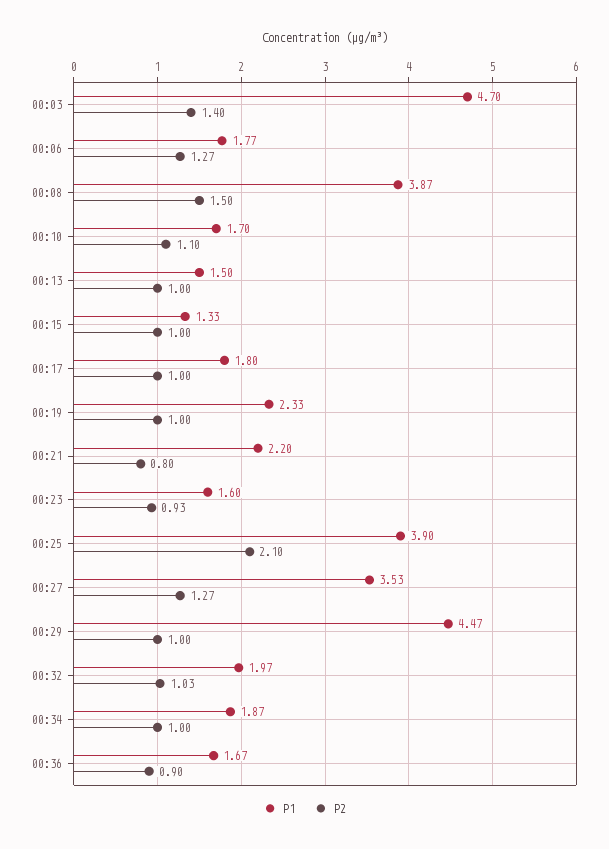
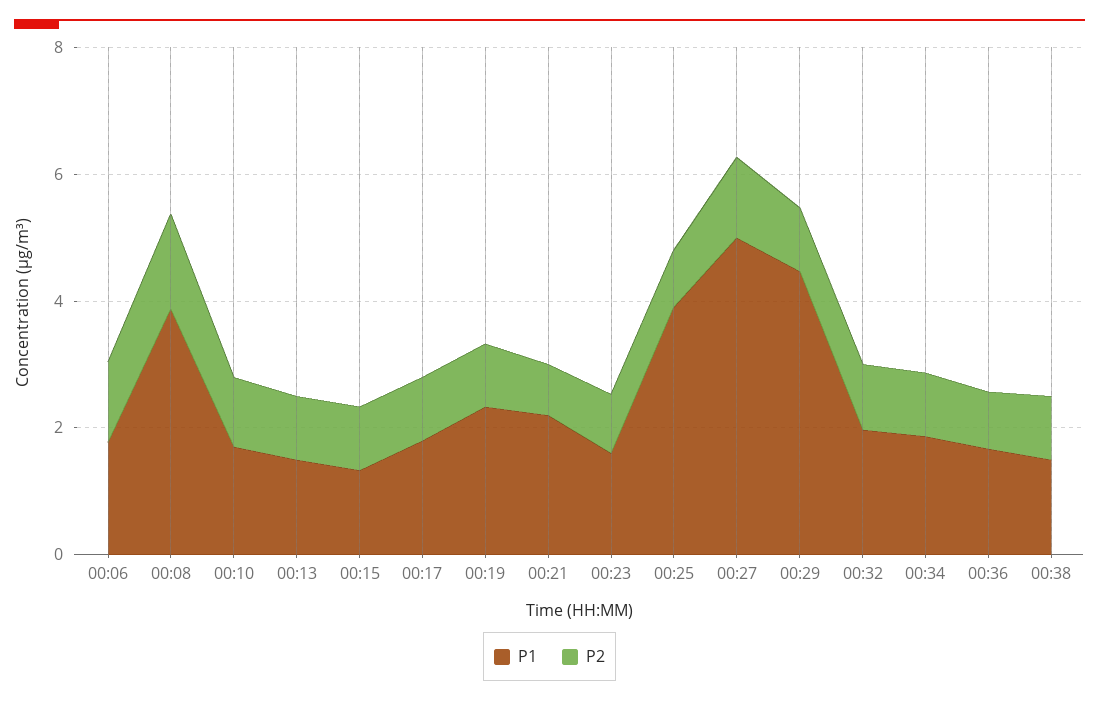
P1, 00:03: 4.7 -> none
P2, 00:03: 1.4 -> none
P2, 00:25: 2.1 -> 1
P1, 00:27: 3.53 -> 5
P1, 00:38: none -> 1.5
P2, 00:38: none -> 1

